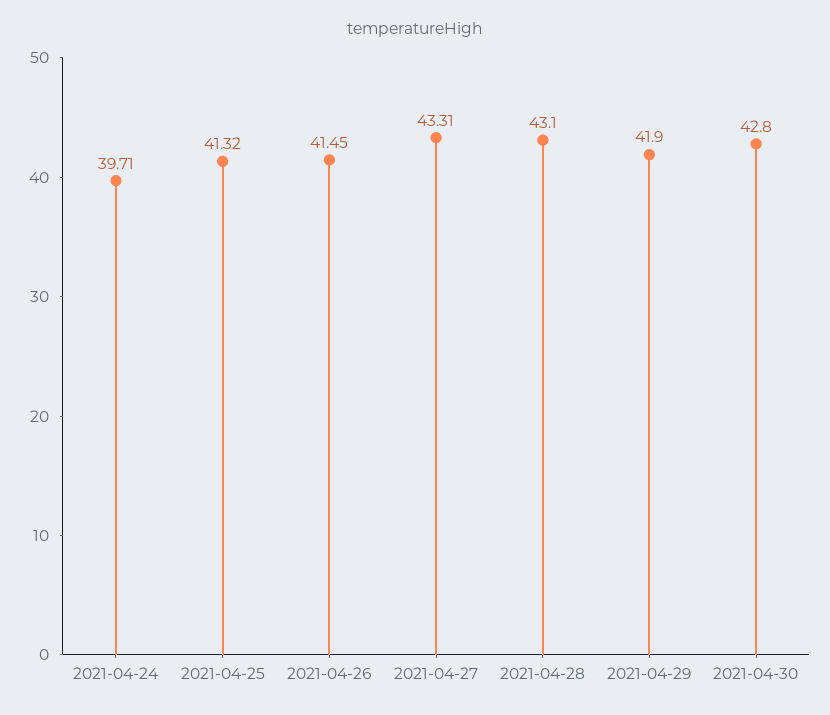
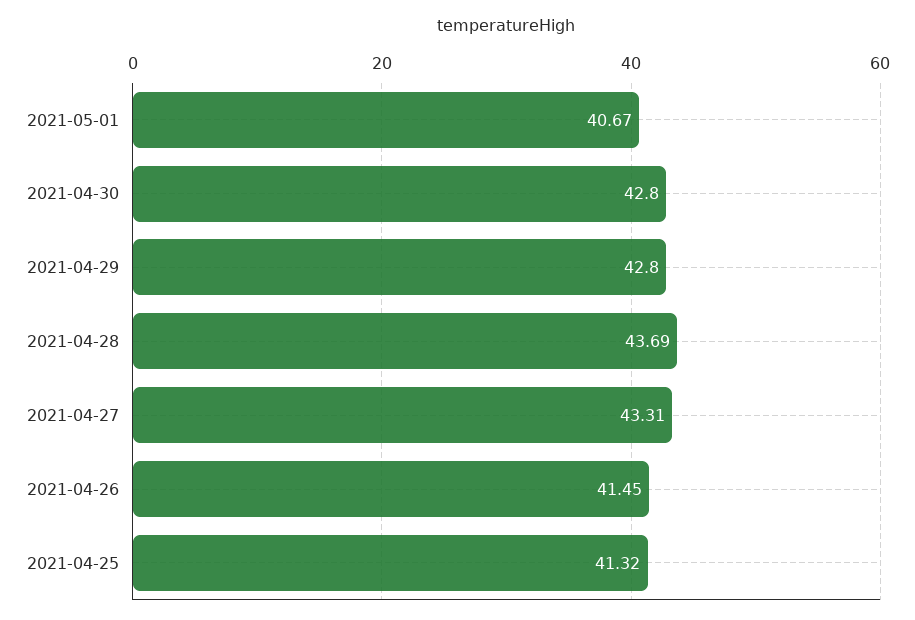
2021-04-24: 39.71 -> none
2021-04-28: 43.1 -> 43.69
2021-04-29: 41.9 -> 42.8
2021-05-01: none -> 40.67

